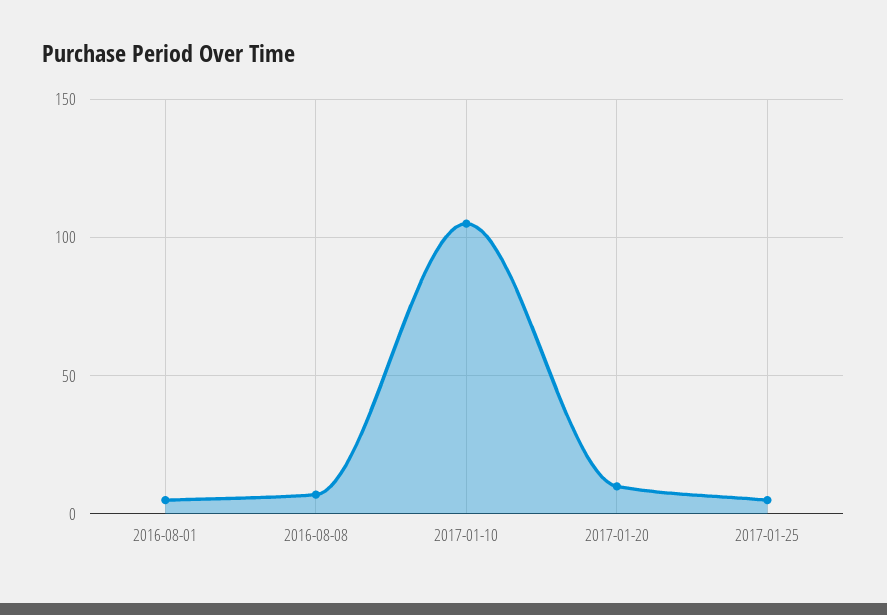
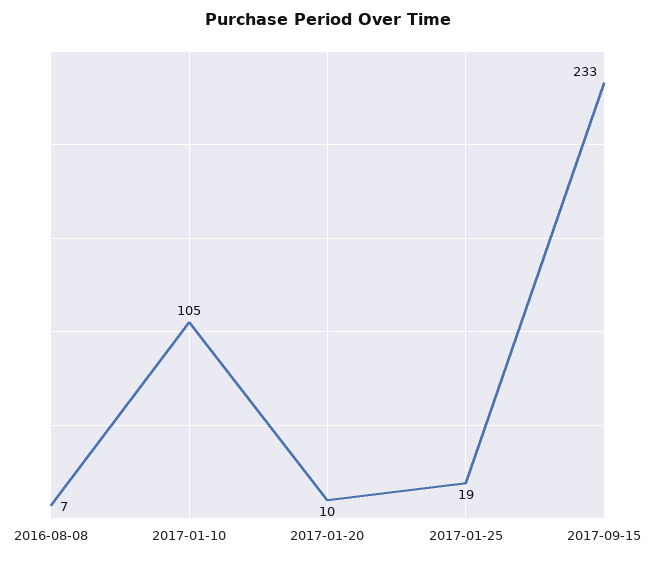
2016-08-01: 5 -> none
2017-01-25: 5 -> 19
2017-09-15: none -> 233

